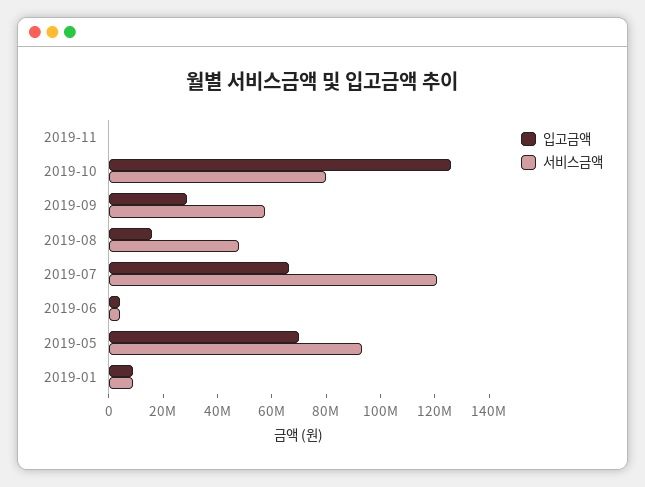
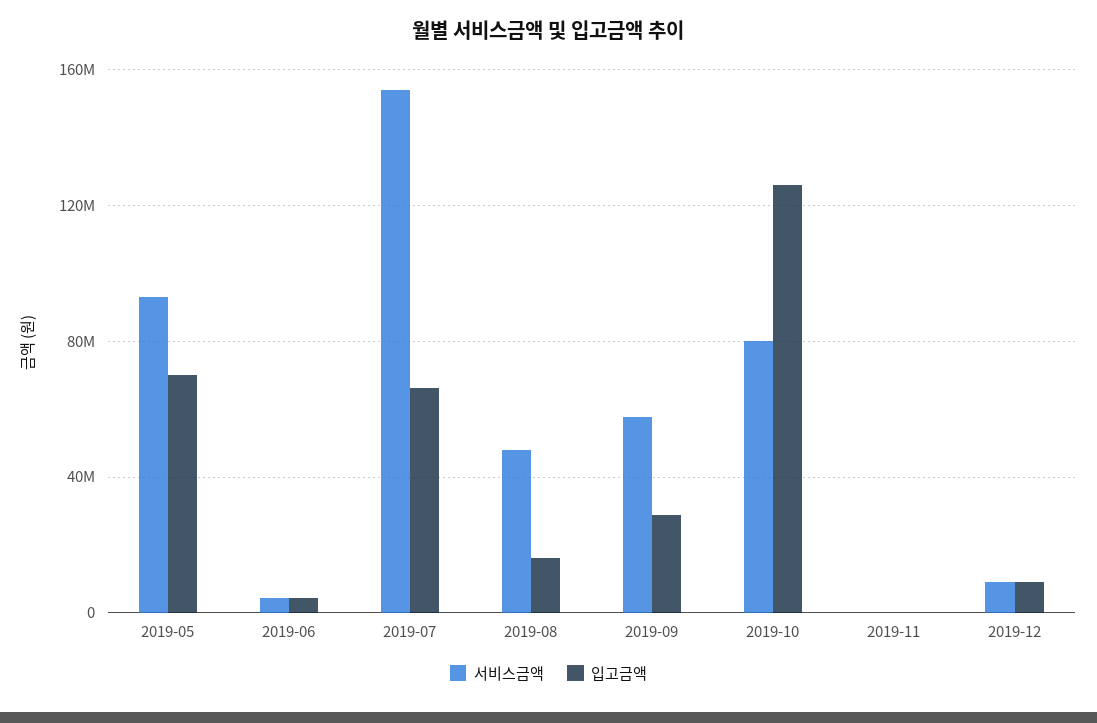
서비스금액, 2019-07: 120000000 -> 155000000
입고금액, 2019-01: 10000000 -> none
서비스금액, 2019-01: 10000000 -> none
서비스금액, 2019-12: none -> 10000000
입고금액, 2019-12: none -> 10000000

